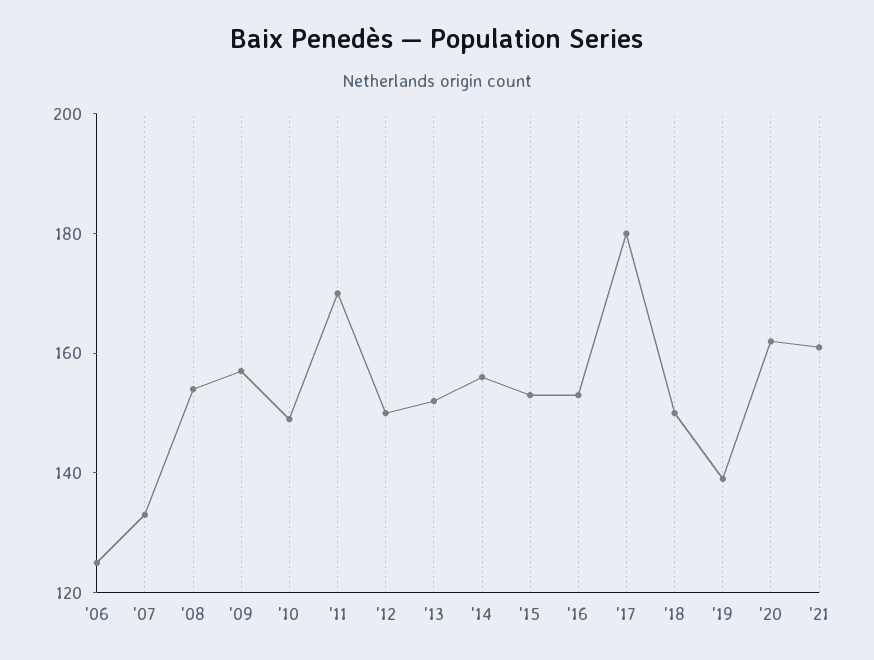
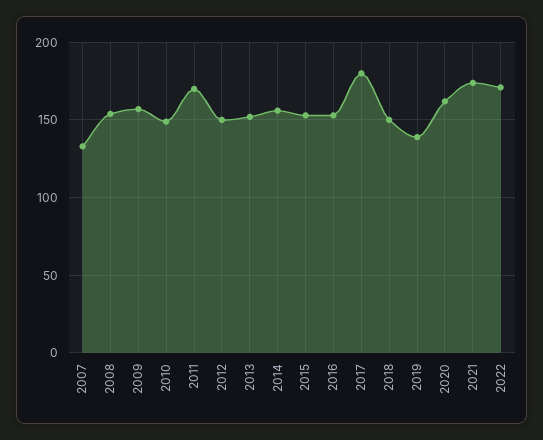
'06: 125 -> none
'21: 160 -> 175
2022: none -> 170

